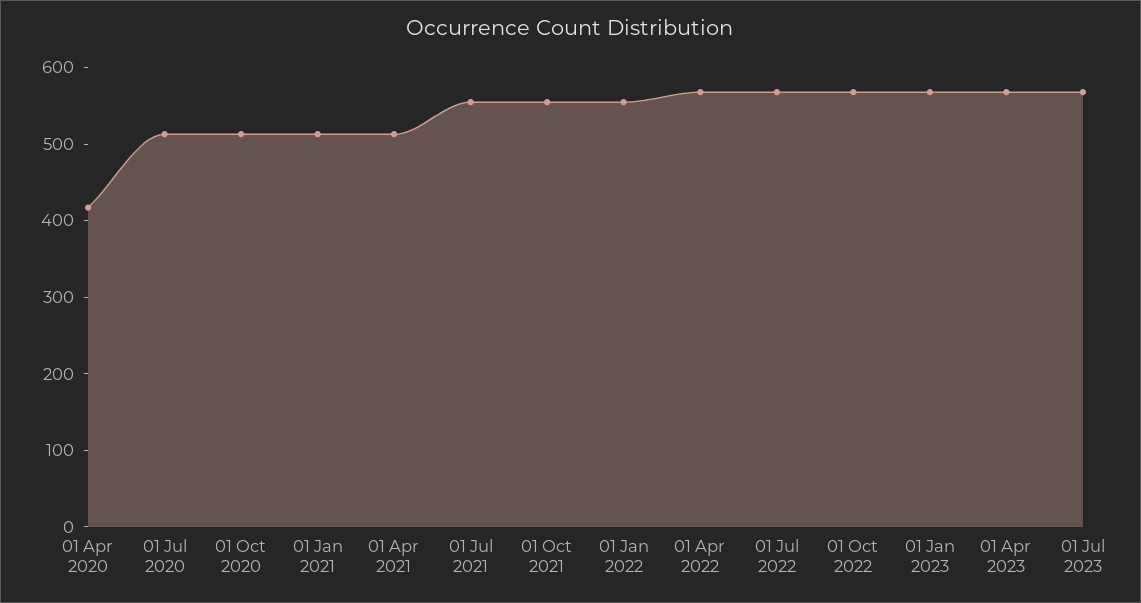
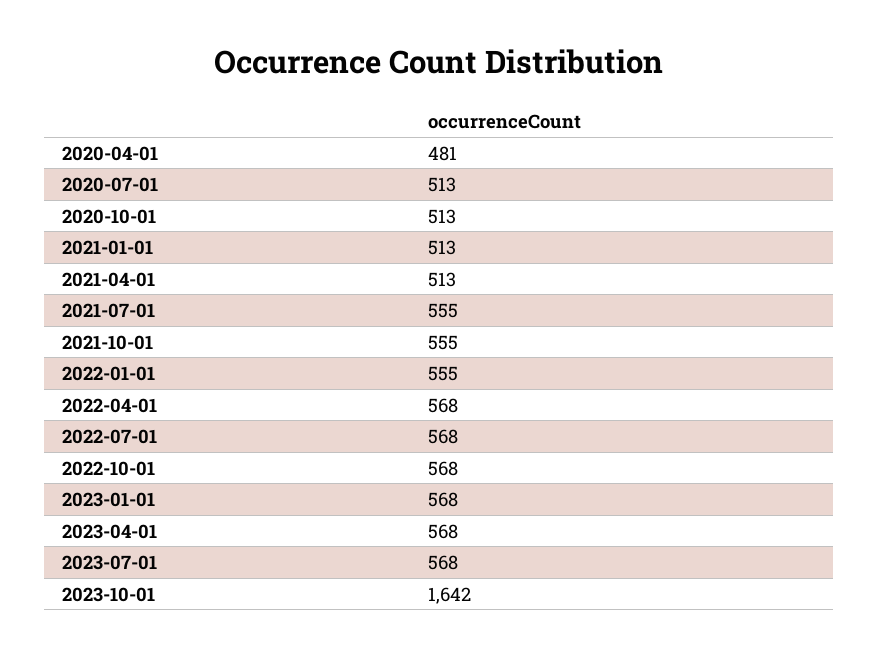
01 Apr 2020: 420 -> 481
2023-10-01: none -> 1642

